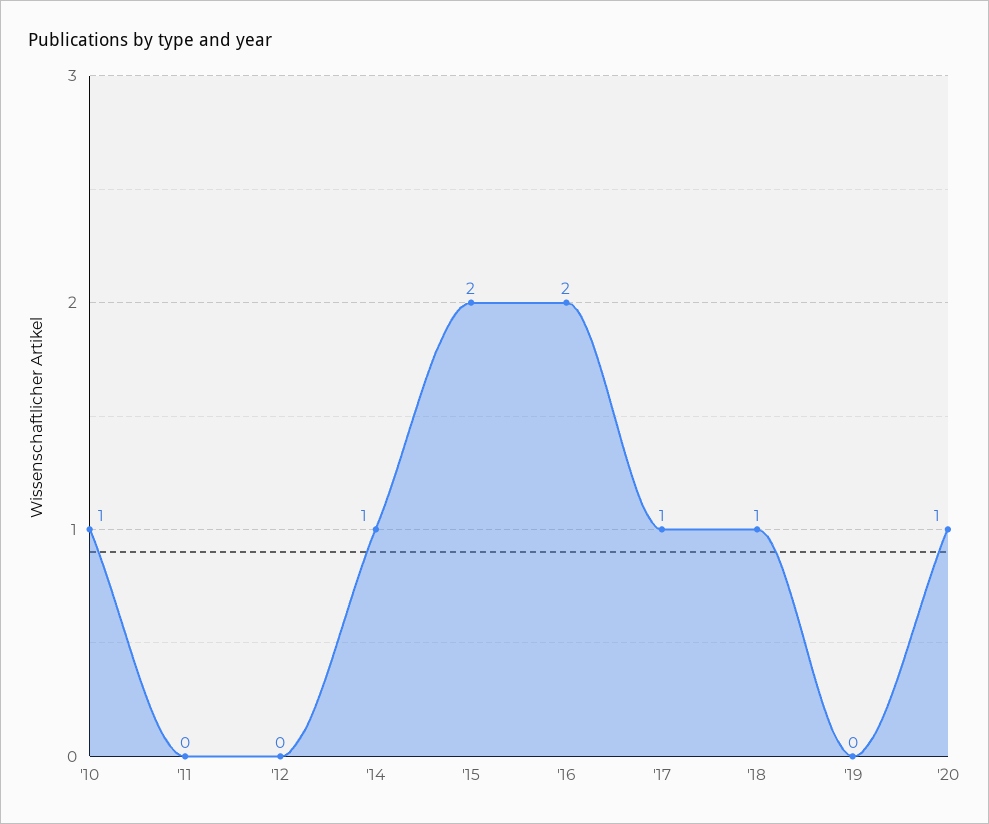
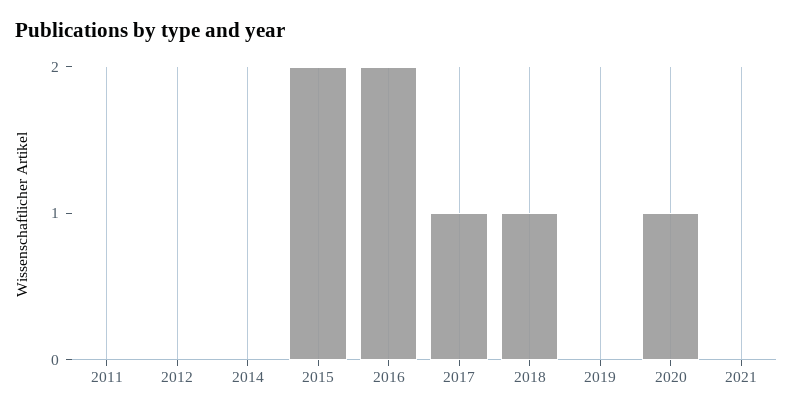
'10: 1 -> none
'14: 1 -> 0
2021: none -> 0

